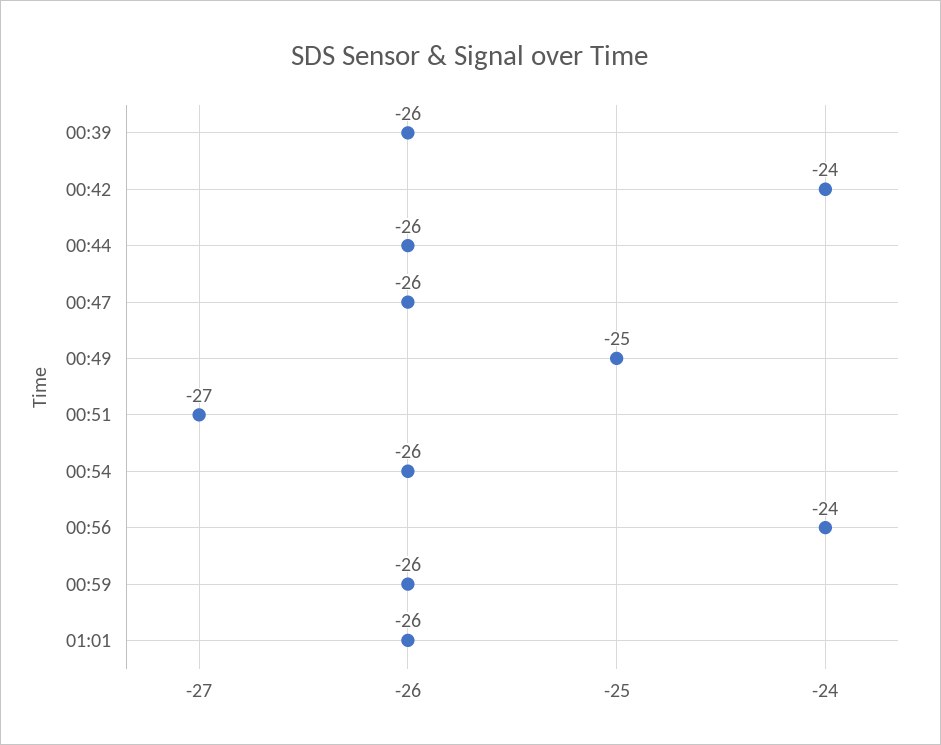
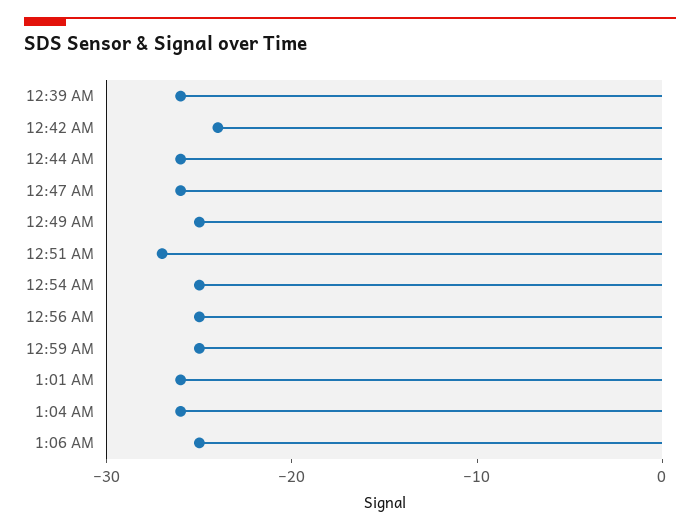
00:54: -26 -> -25
00:56: -24 -> -25
00:59: -26 -> -25
1:04 AM: none -> -26
1:06 AM: none -> -25

